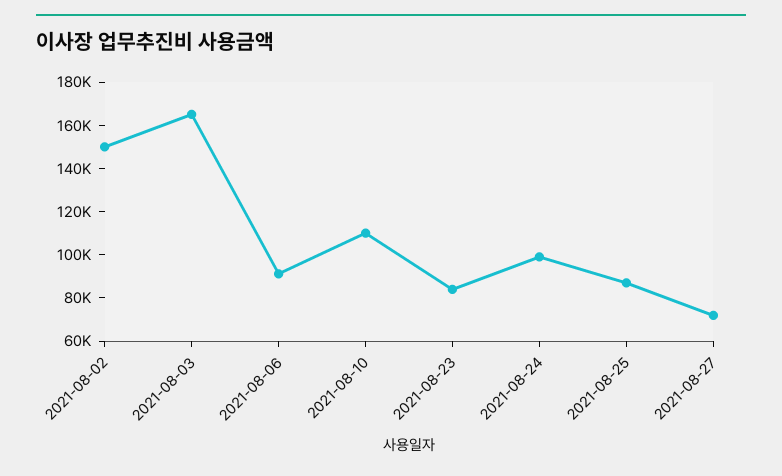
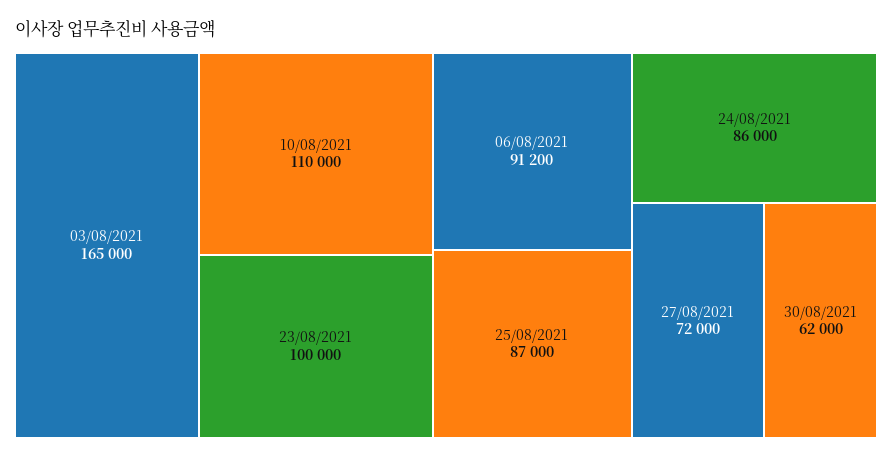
2021-08-02: 150000 -> none
2021-08-23: 85000 -> 100000
2021-08-24: 100000 -> 86000
30/08/2021: none -> 62000

